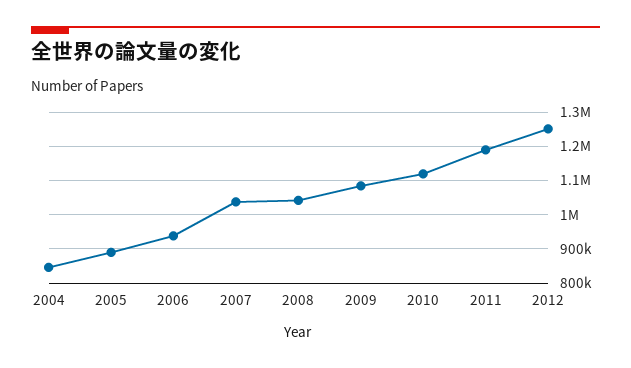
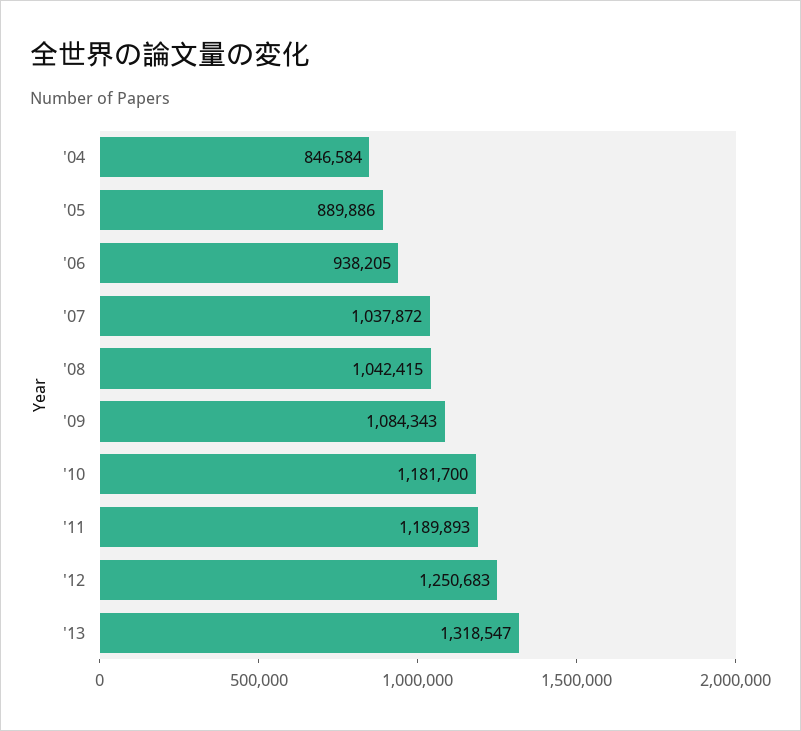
2010: 1120000 -> 1181700
'13: none -> 1318547

